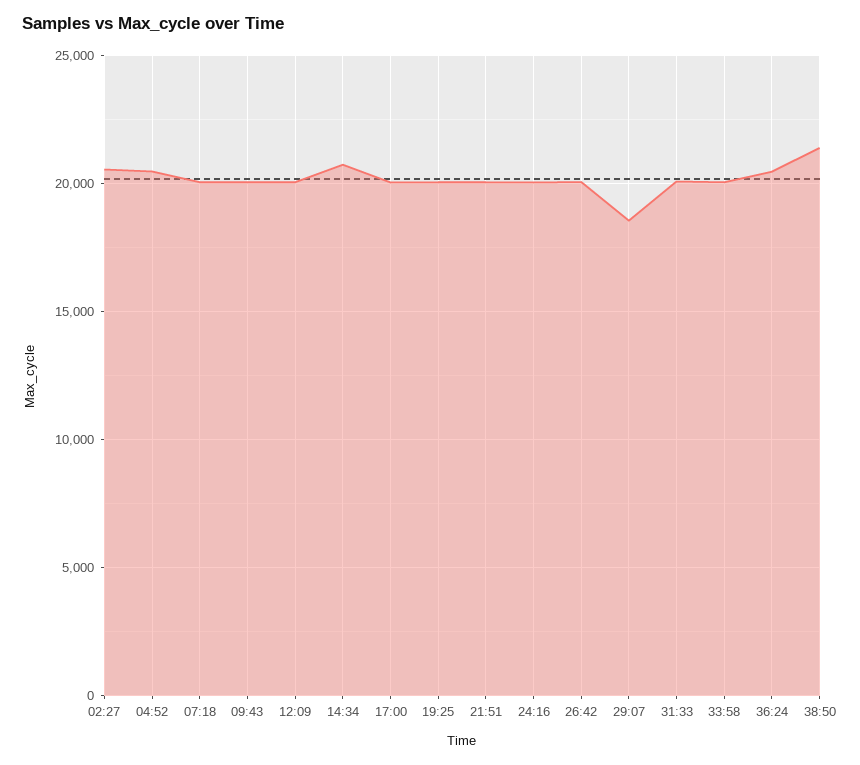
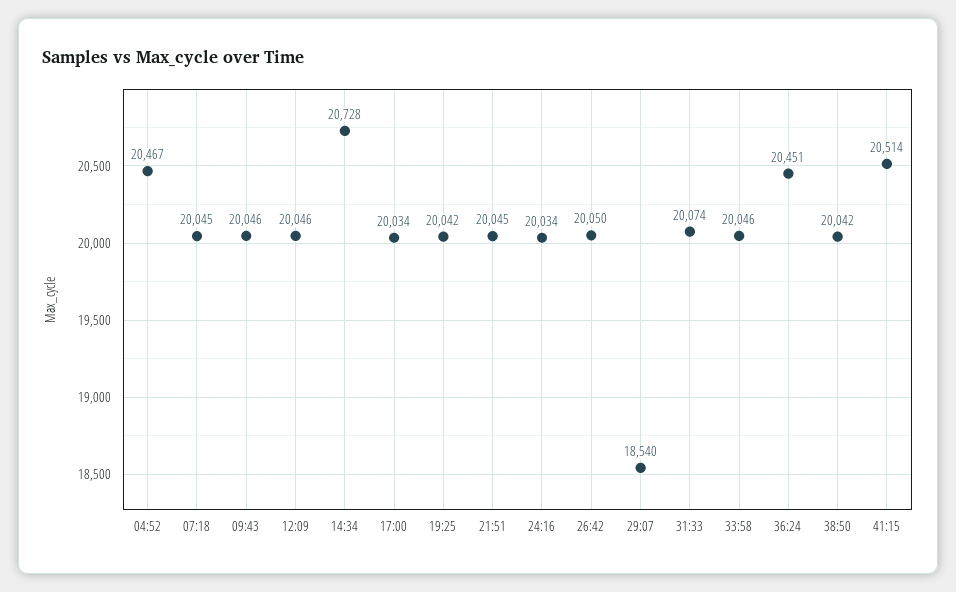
02:27: 20500 -> none
38:50: 21500 -> 20042
41:15: none -> 20514

